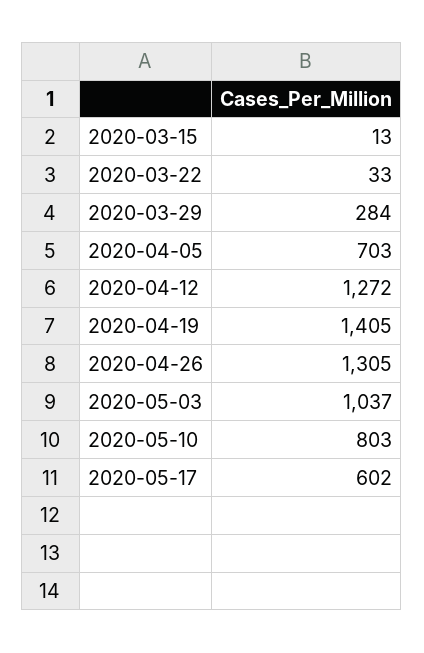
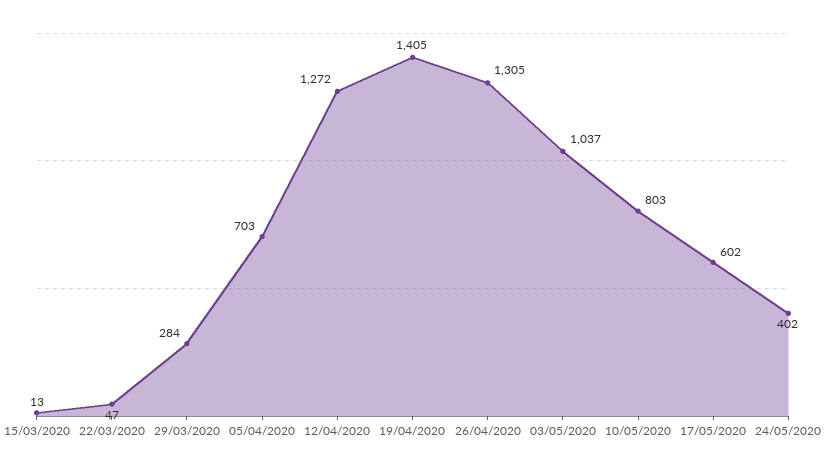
2020-03-22: 33 -> 47
24/05/2020: none -> 402

